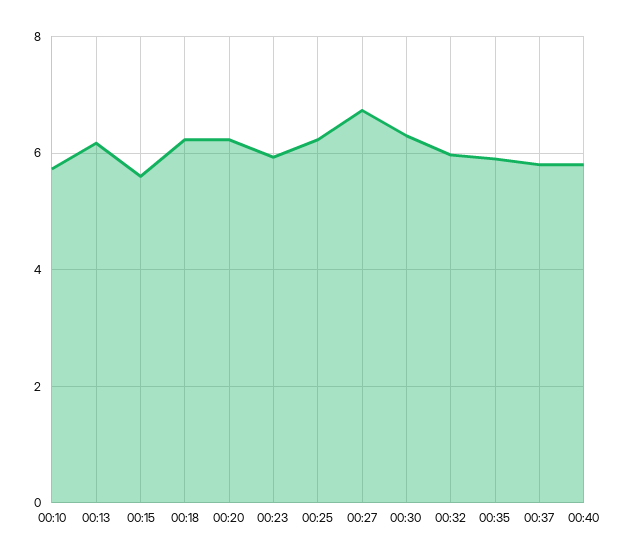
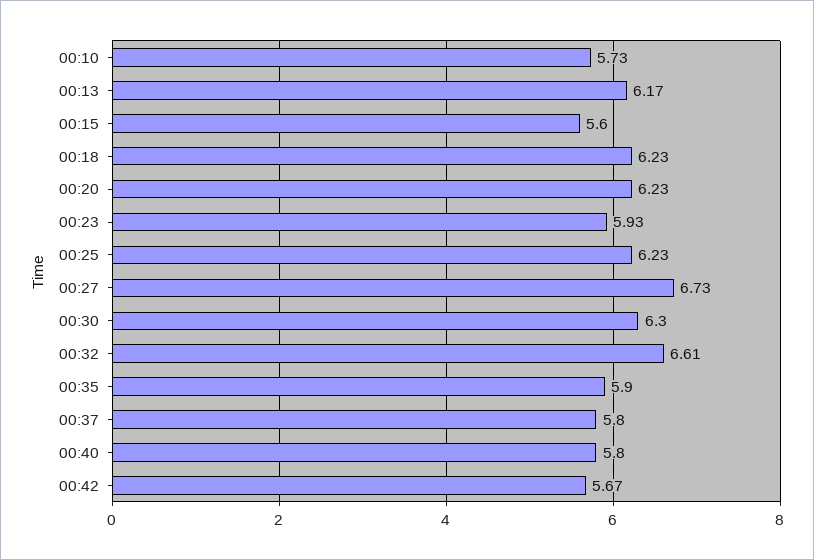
00:32: 6 -> 6.61
00:42: none -> 5.67

